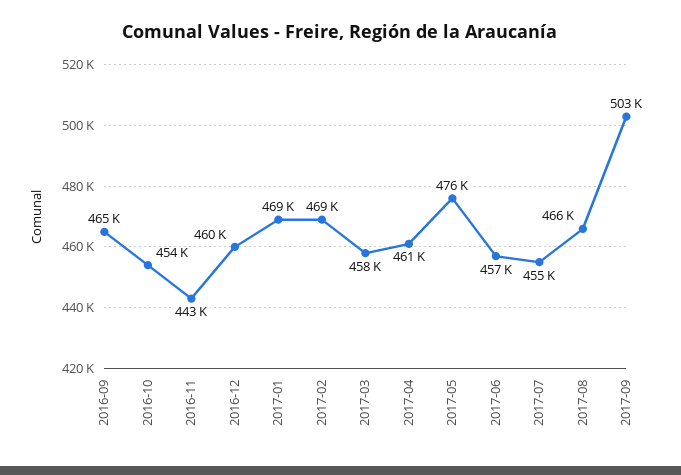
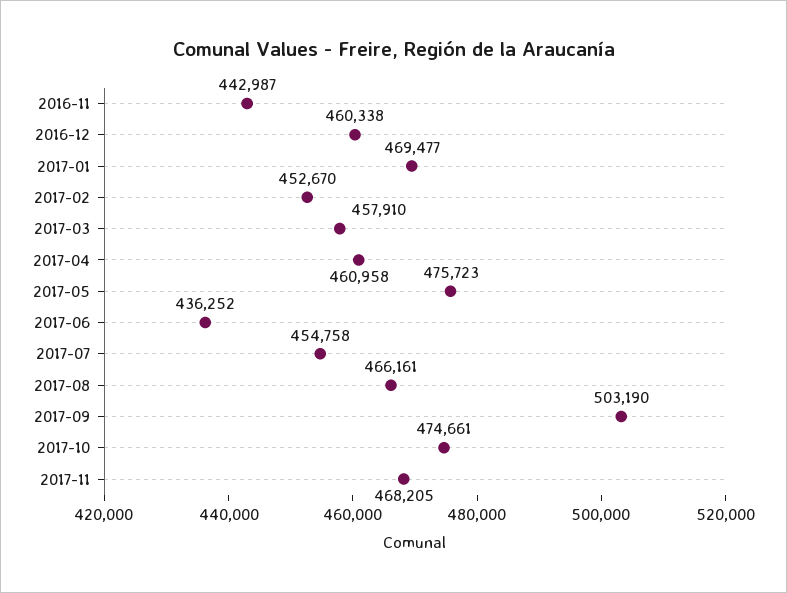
2016-09: 465000 -> none
2016-10: 454000 -> none
2017-02: 469000 -> 452670
2017-06: 457000 -> 436252
2017-10: none -> 474661
2017-11: none -> 468205

